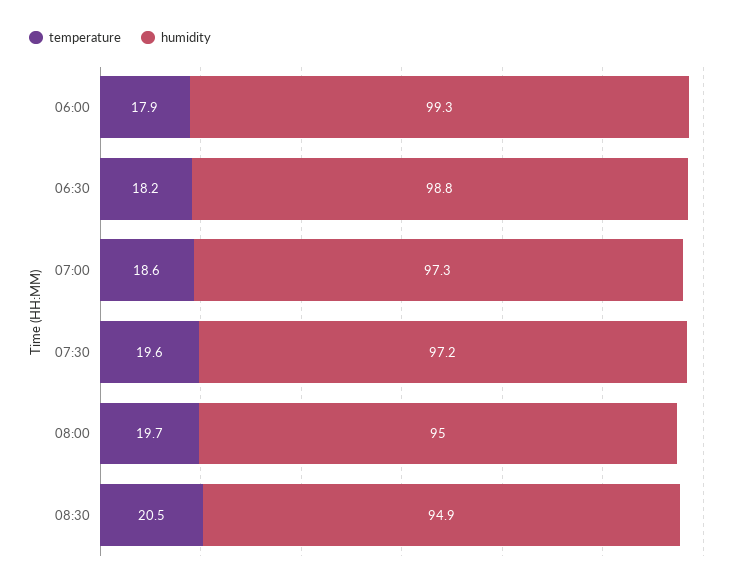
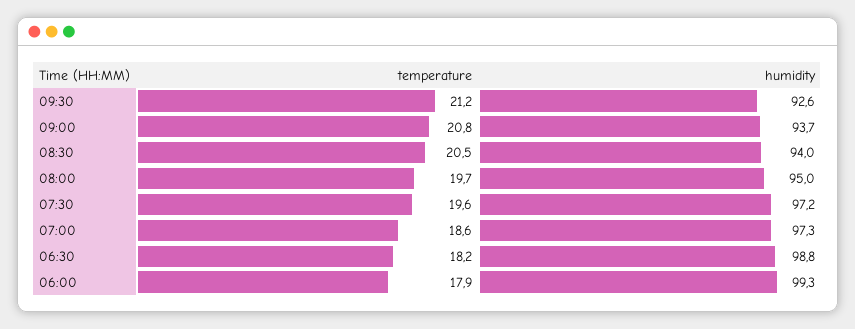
humidity, 08:30: 94.9 -> 94
temperature, 09:30: none -> 21.2
humidity, 09:30: none -> 92.6
temperature, 09:00: none -> 20.8
humidity, 09:00: none -> 93.7

